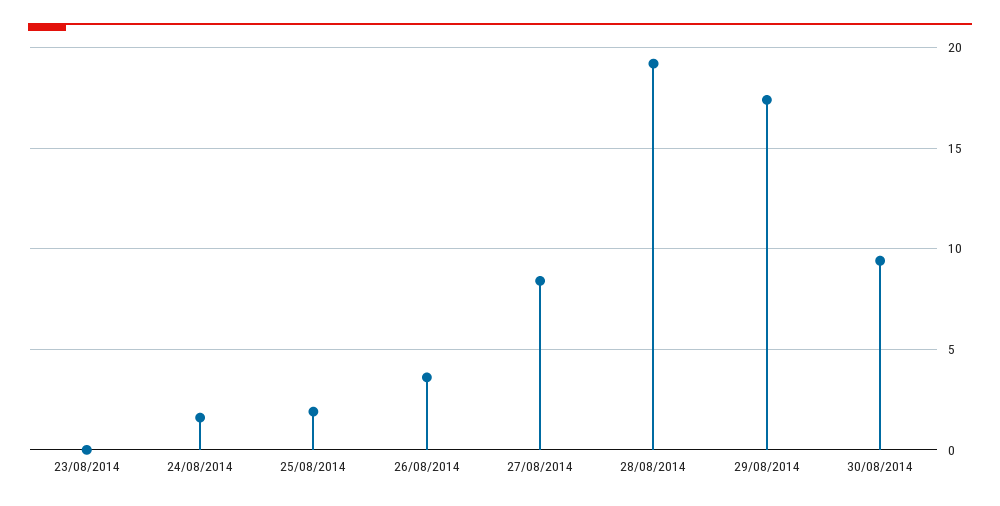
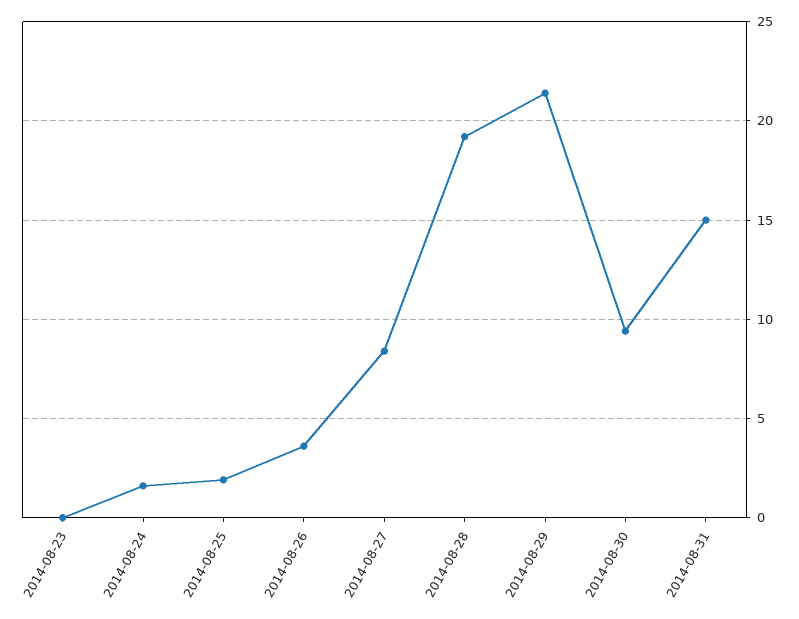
29/08/2014: 17.5 -> 21.5
2014-08-31: none -> 15

